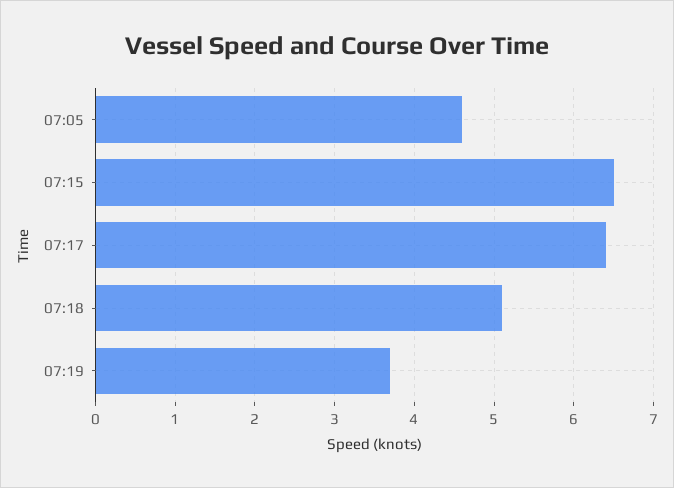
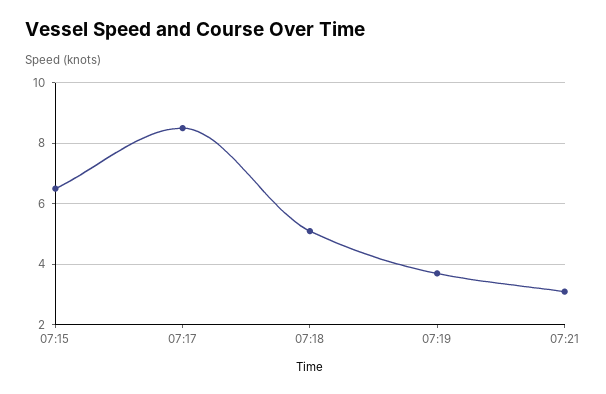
07:05: 4.6 -> none
07:17: 6.4 -> 8.5
07:21: none -> 3

